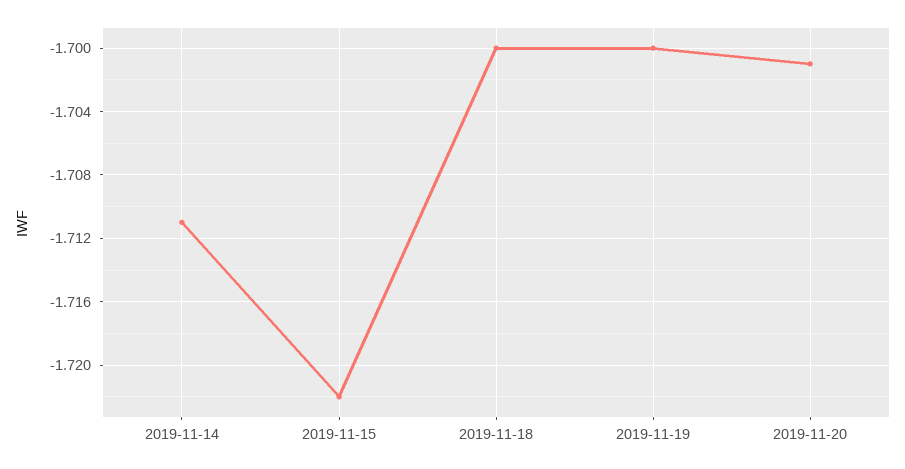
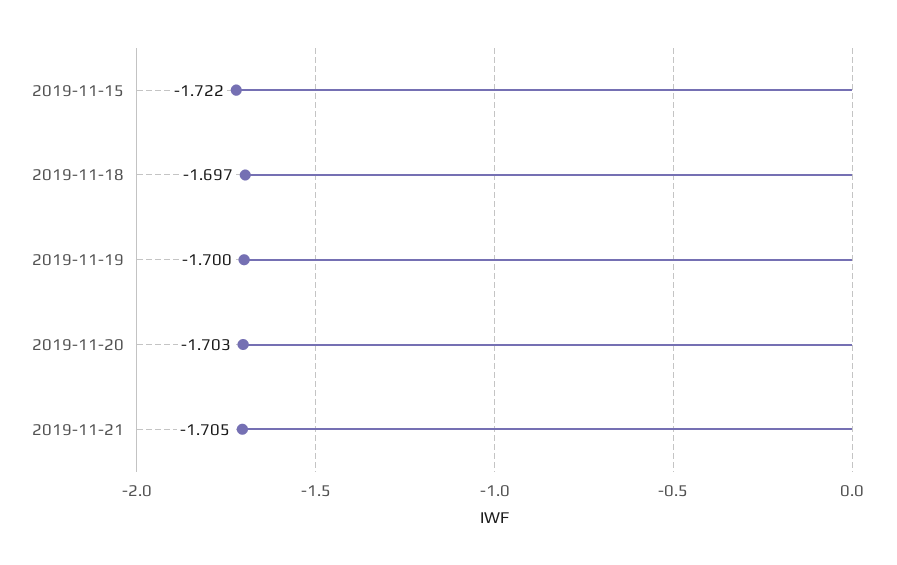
2019-11-14: -1.711 -> none
2019-11-18: -1.7 -> -1.697
2019-11-20: -1.701 -> -1.703
2019-11-21: none -> -1.705

